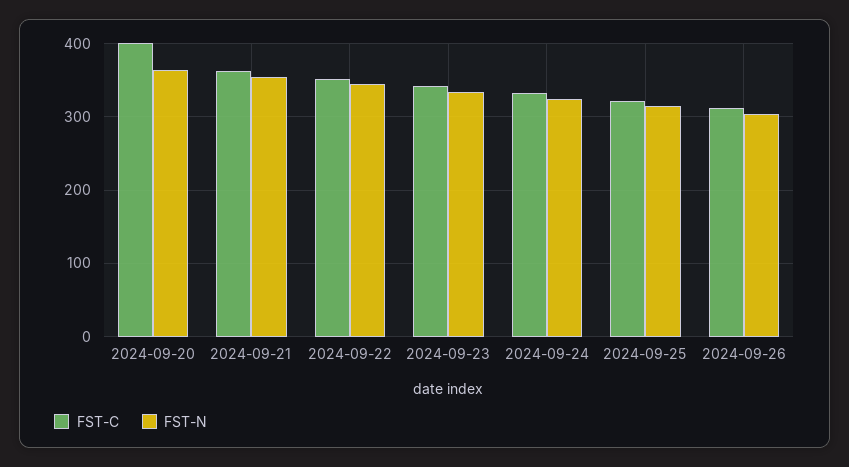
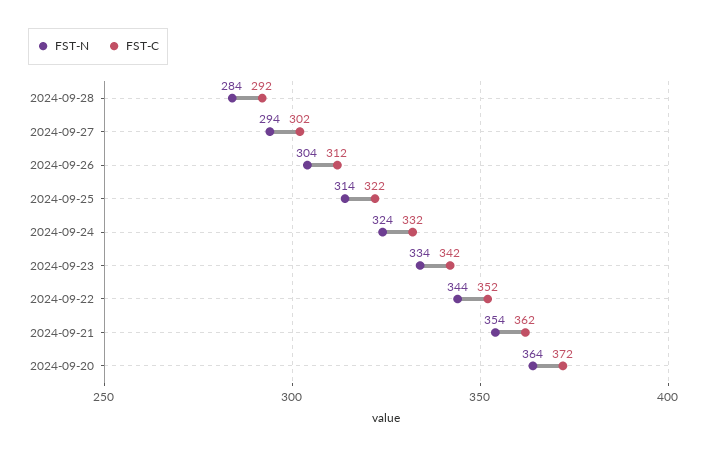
FST-C, 2024-09-20: 400 -> 372
FST-N, 2024-09-28: none -> 284
FST-C, 2024-09-28: none -> 292
FST-N, 2024-09-27: none -> 294
FST-C, 2024-09-27: none -> 302

